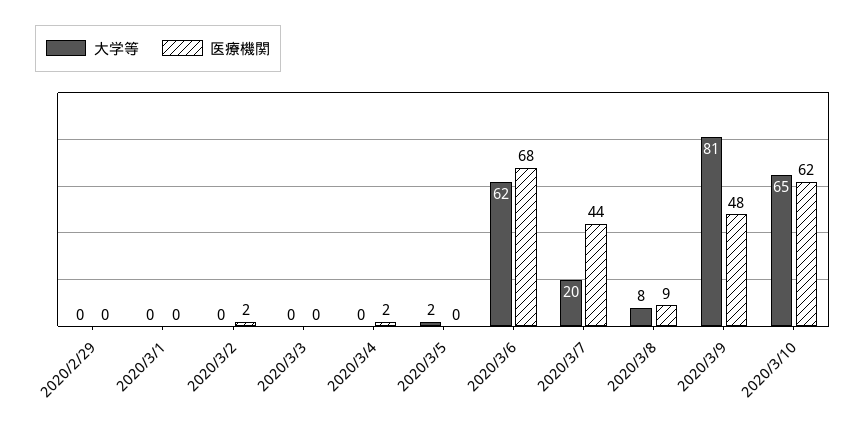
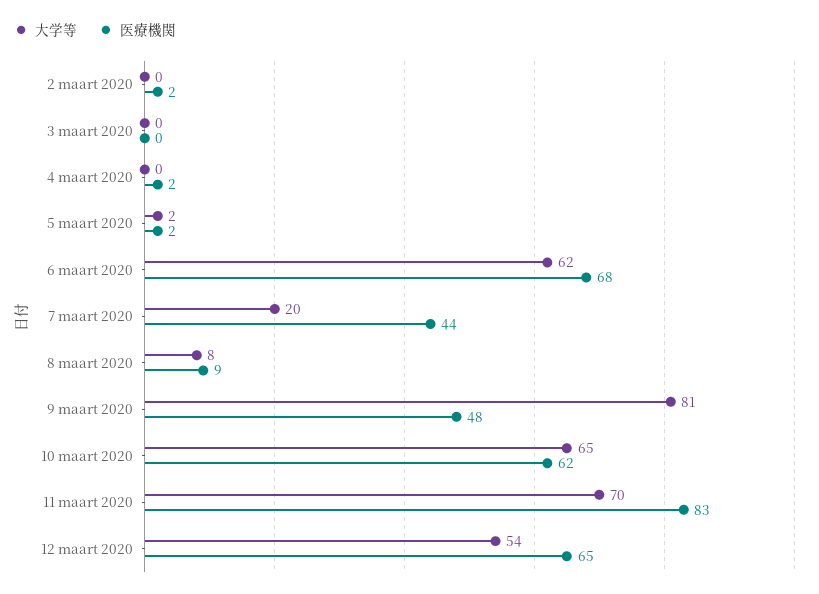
大学等, 2020/2/29: 0 -> none
医療機関, 2020/2/29: 0 -> none
大学等, 2020/3/1: 0 -> none
医療機関, 2020/3/1: 0 -> none
医療機関, 2020/3/5: 0 -> 2
大学等, 11 maart 2020: none -> 70
医療機関, 11 maart 2020: none -> 83
大学等, 12 maart 2020: none -> 54
医療機関, 12 maart 2020: none -> 65

